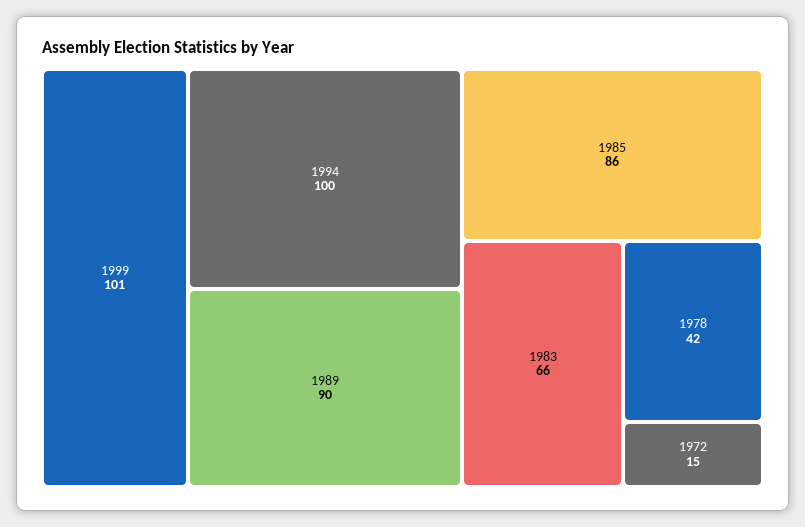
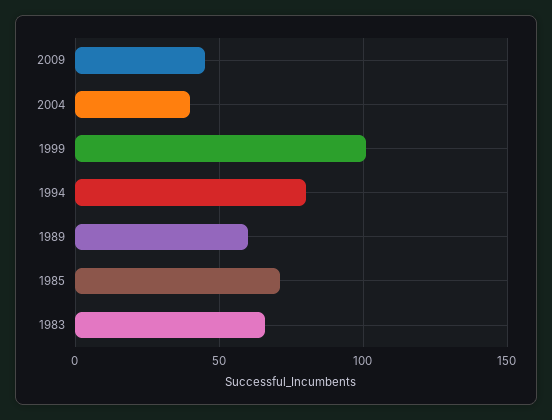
1994: 100 -> 80
1989: 90 -> 60
1985: 86 -> 70
1978: 42 -> none
1972: 15 -> none
2009: none -> 45
2004: none -> 40

